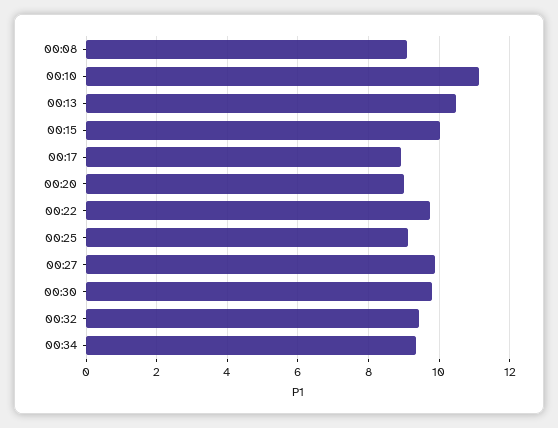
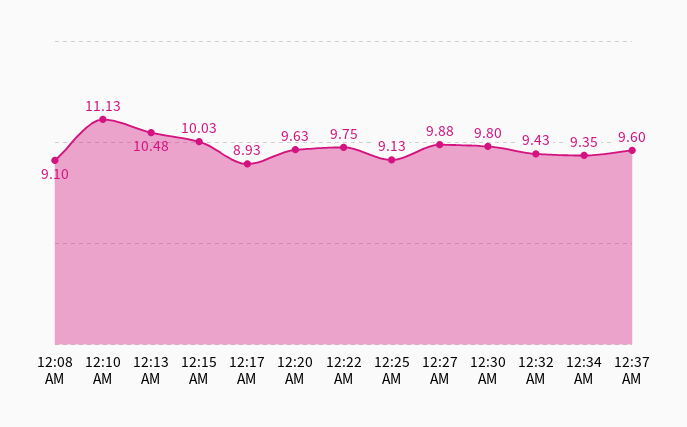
00:20: 9 -> 9.63
12:37 AM: none -> 9.6

